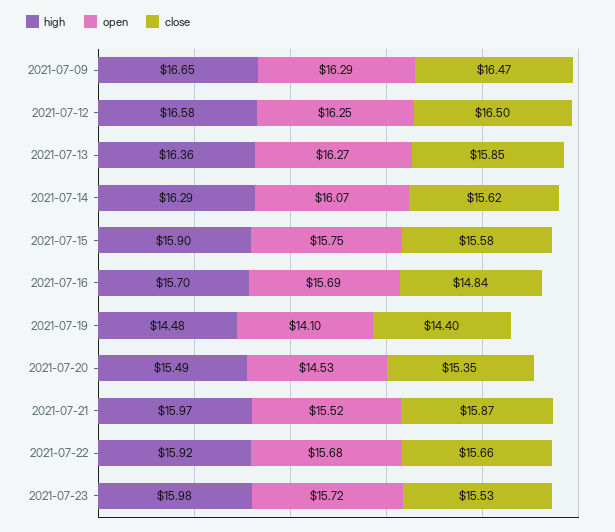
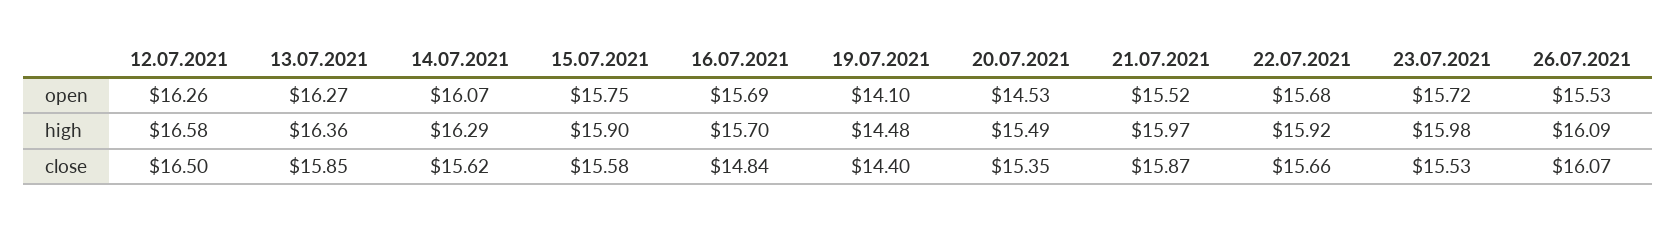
high, 2021-07-09: 16.65 -> none
open, 2021-07-09: 16.29 -> none
close, 2021-07-09: 16.47 -> none
open, 2021-07-12: 16.25 -> 16.26
open, 26.07.2021: none -> 15.53
high, 26.07.2021: none -> 16.09
close, 26.07.2021: none -> 16.07

